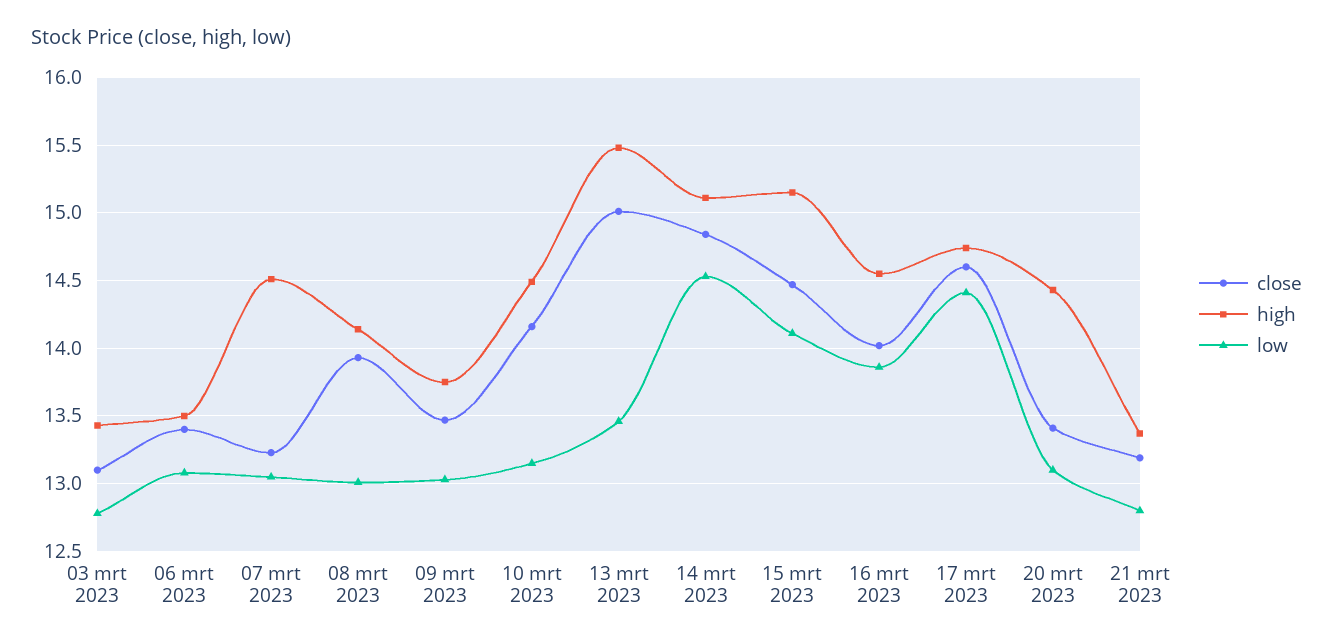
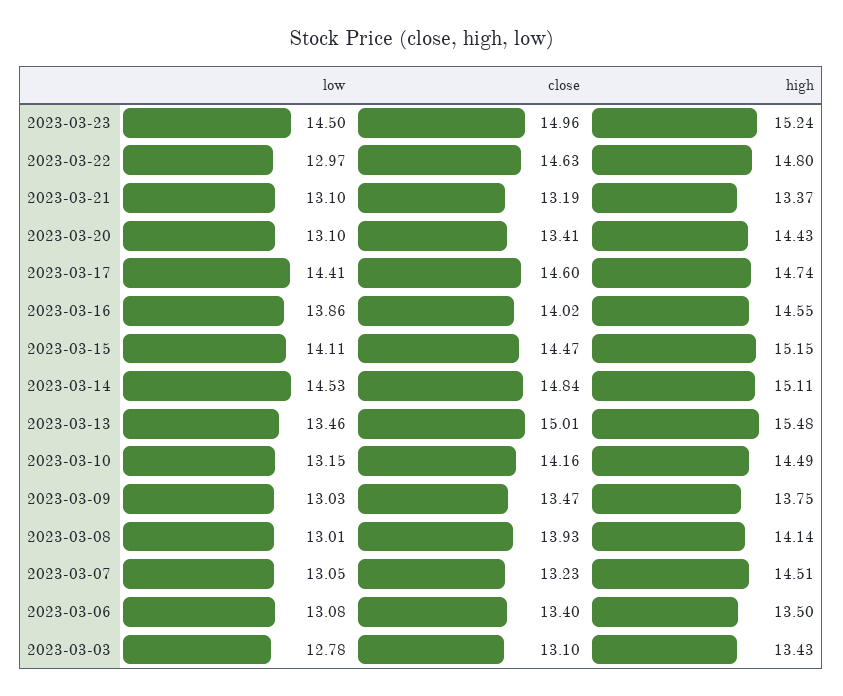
low, 21 mrt 2023: 12.8 -> 13.1
low, 2023-03-23: none -> 14.5
close, 2023-03-23: none -> 14.96
high, 2023-03-23: none -> 15.24
low, 2023-03-22: none -> 12.97
close, 2023-03-22: none -> 14.63
high, 2023-03-22: none -> 14.8

